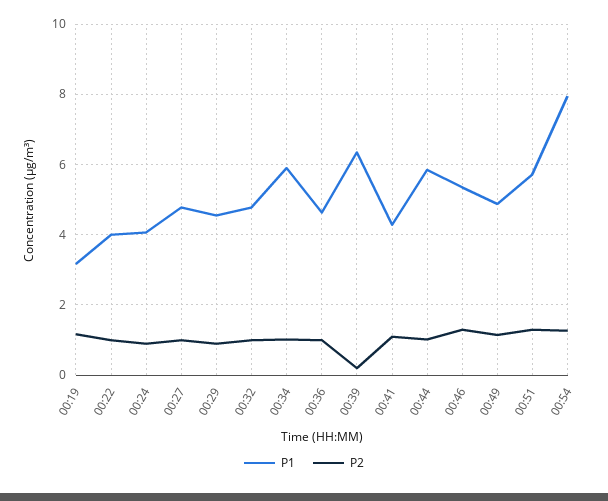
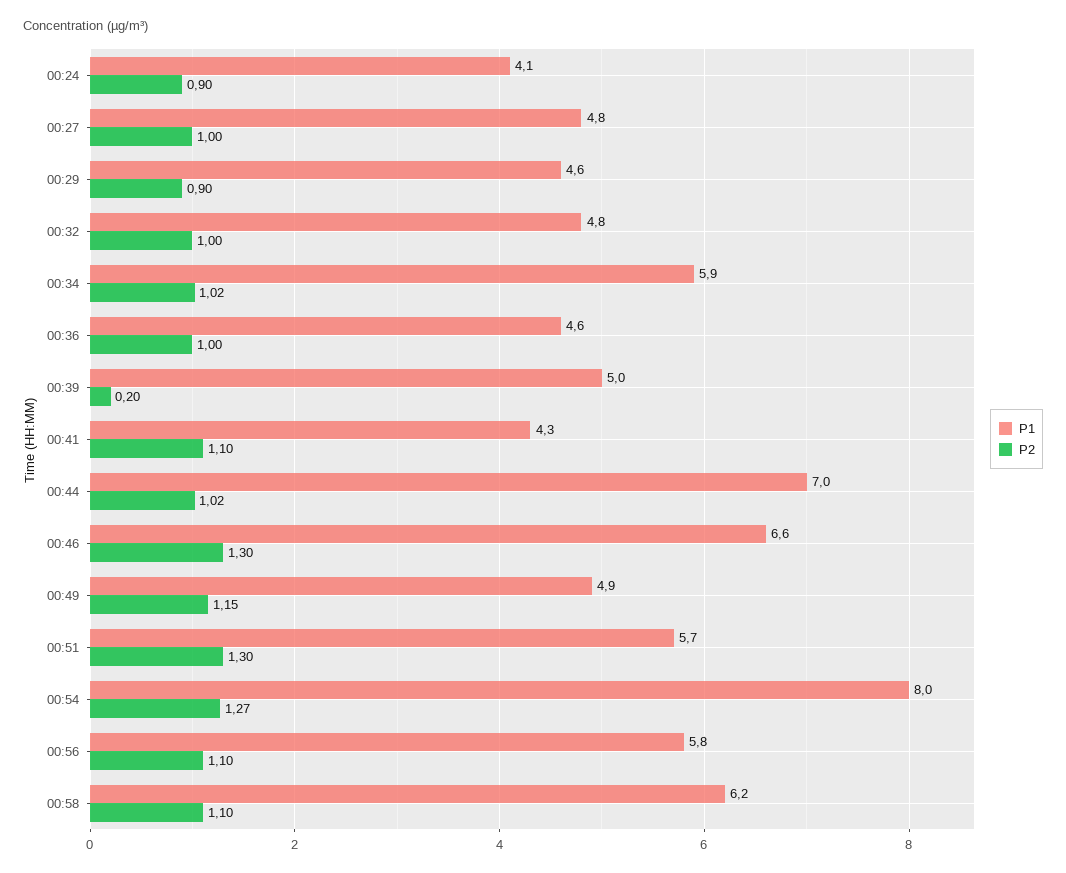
P1, 00:19: 3.2 -> none
P2, 00:19: 1.2 -> none
P1, 00:22: 4 -> none
P2, 00:22: 1 -> none
P1, 00:39: 6.4 -> 5
P1, 00:44: 5.8 -> 7
P1, 00:46: 5.4 -> 6.6
P1, 00:56: none -> 5.8
P2, 00:56: none -> 1.1
P1, 00:58: none -> 6.2
P2, 00:58: none -> 1.1

